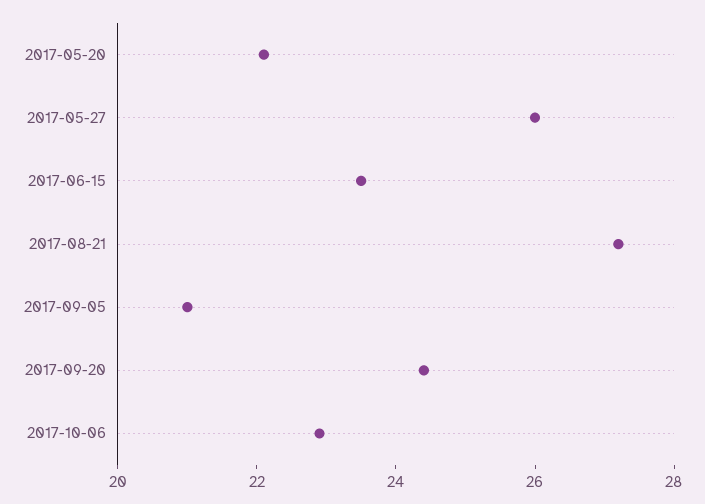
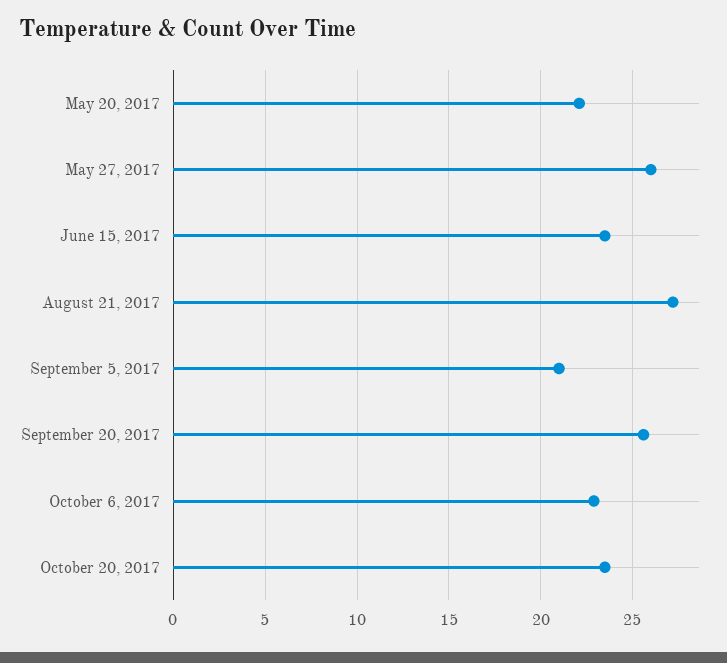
2017-09-20: 24.5 -> 25.5
October 20, 2017: none -> 23.5

